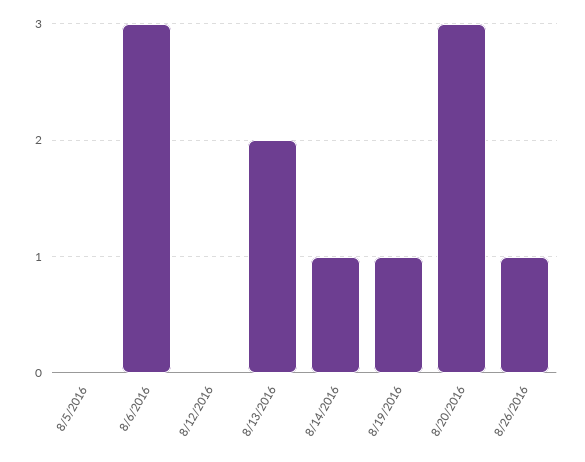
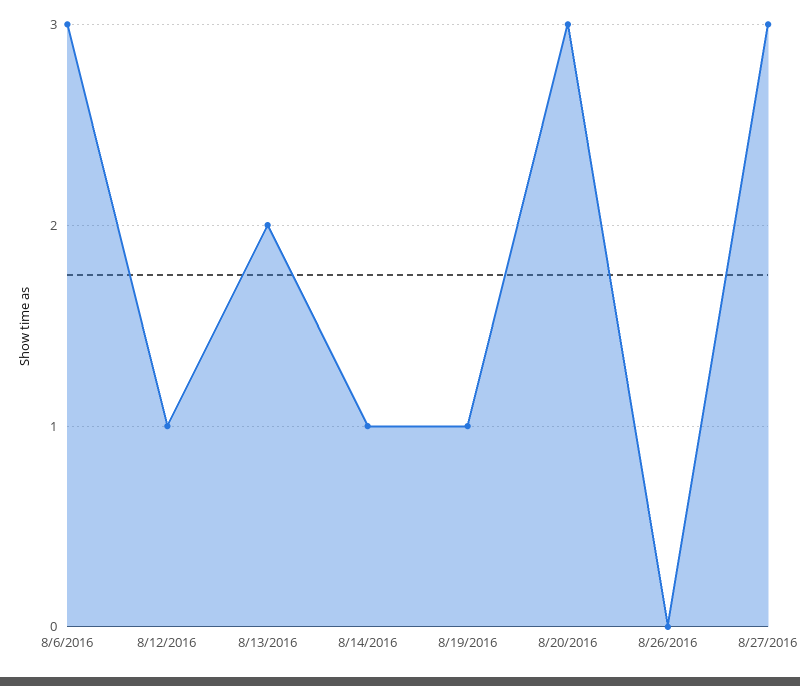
8/5/2016: 0 -> none
8/12/2016: 0 -> 1
8/26/2016: 1 -> 0
8/27/2016: none -> 3

